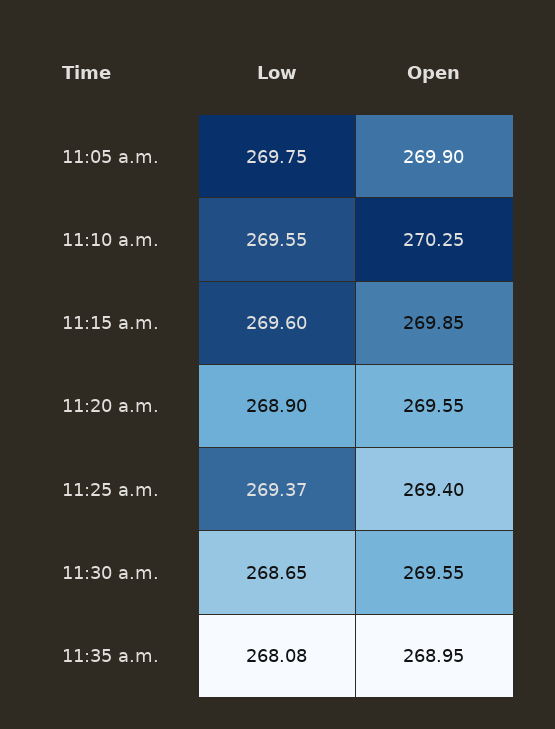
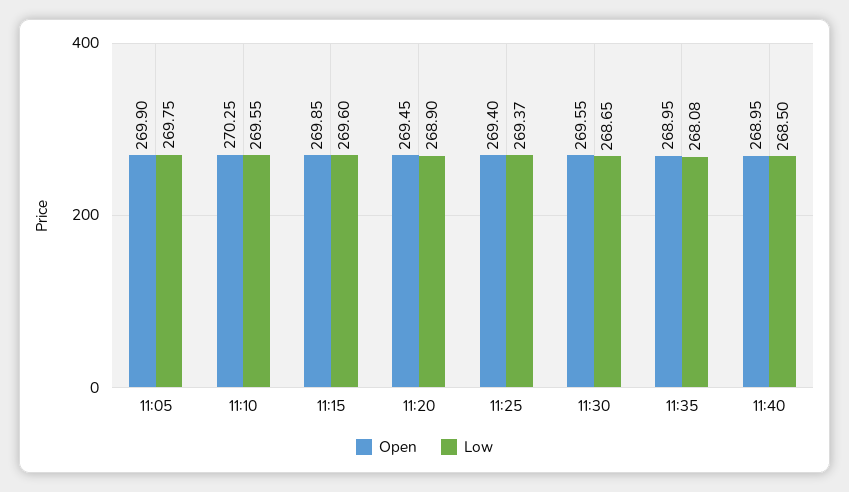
Open, 11:20 a.m.: 269.55 -> 269.45
Open, 11:40: none -> 268.95
Low, 11:40: none -> 268.5

